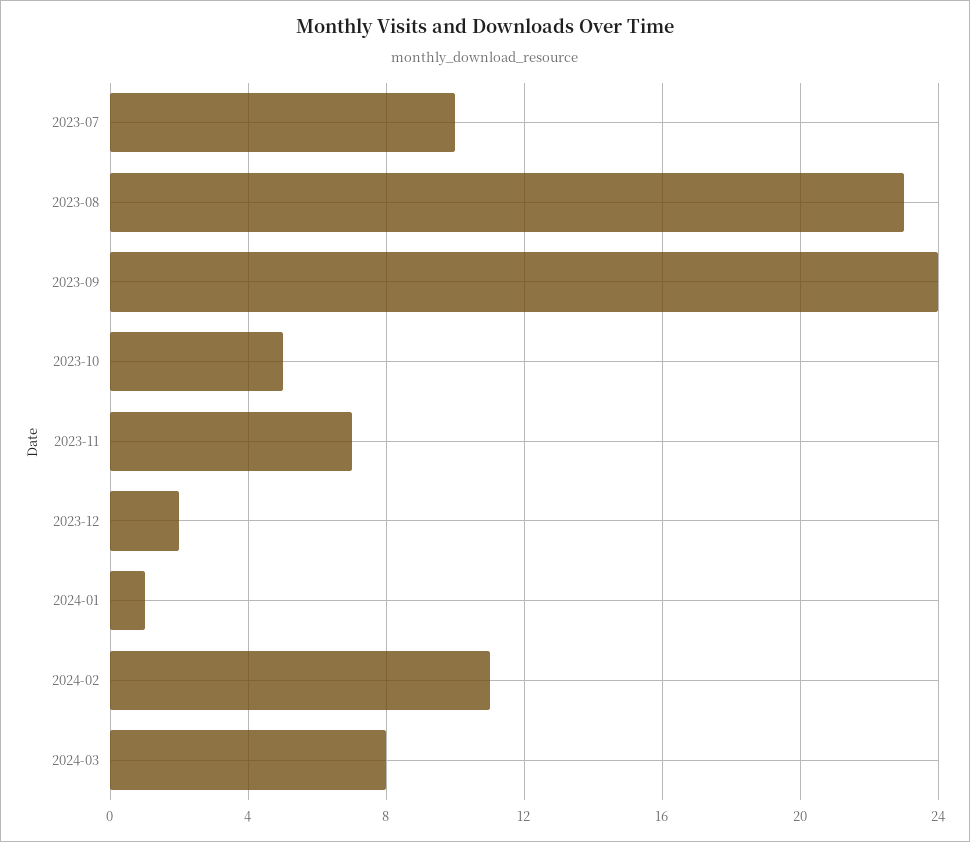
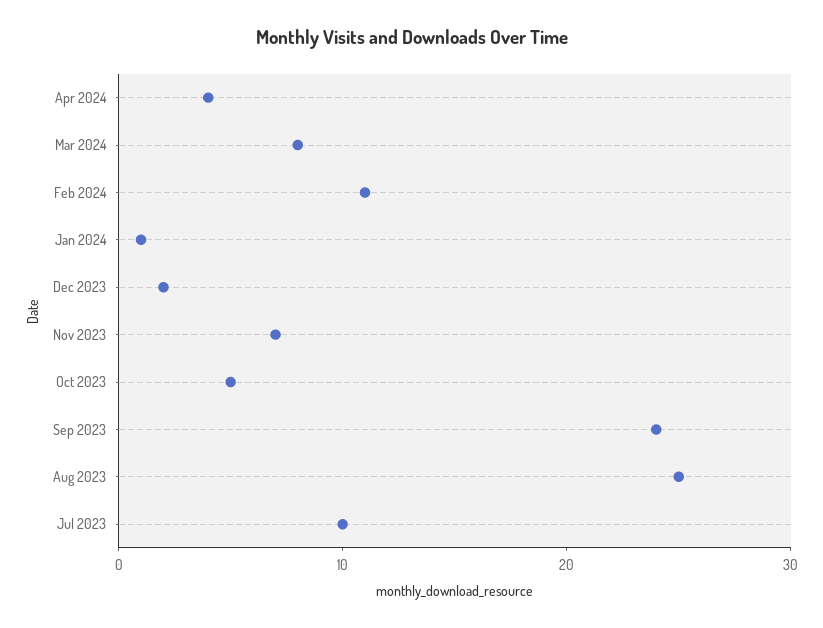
2023-08: 23 -> 25
Apr 2024: none -> 4

